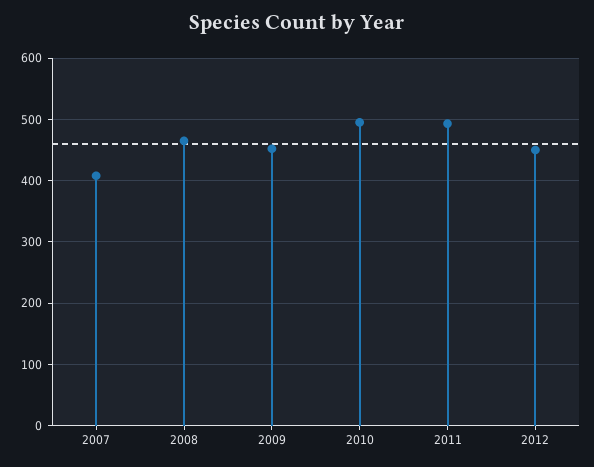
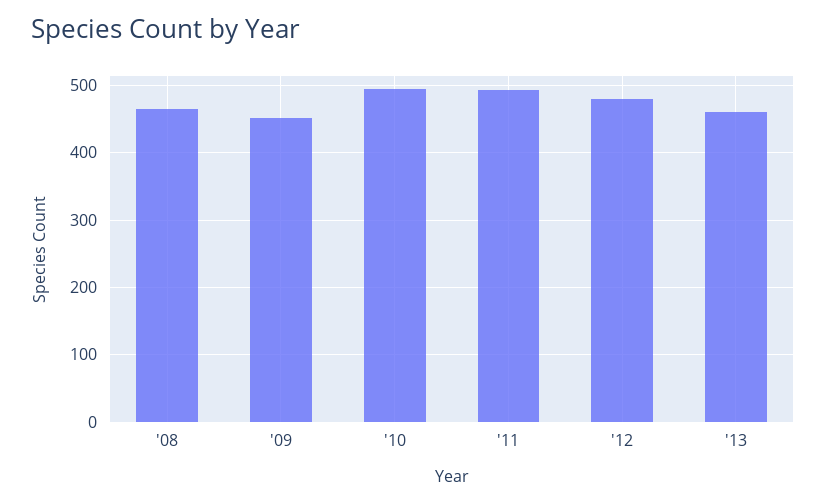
2007: 410 -> none
2012: 450 -> 480
'13: none -> 460

